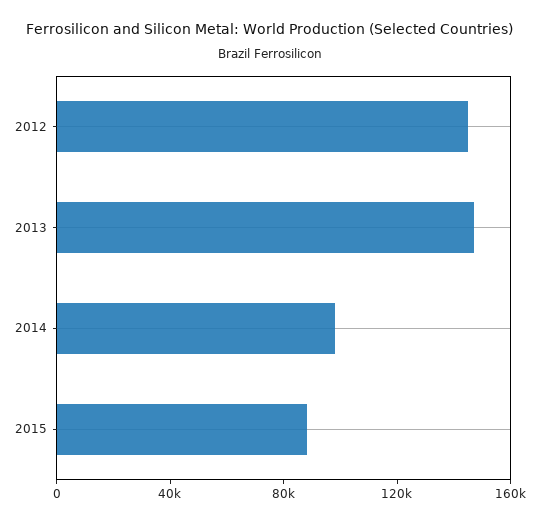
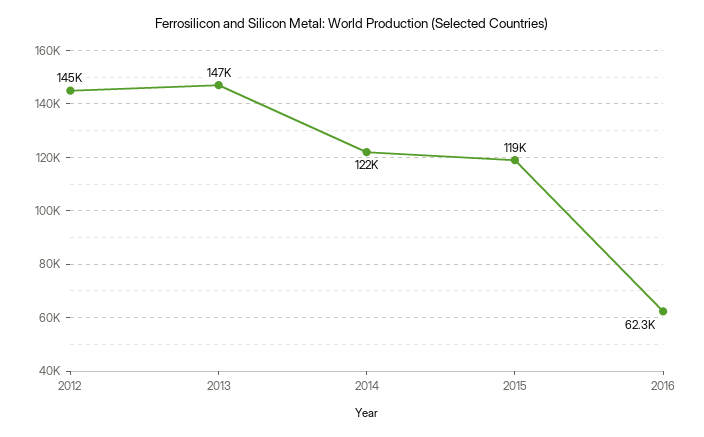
2014: 100000 -> 122000
2015: 90000 -> 119000
2016: none -> 62300

